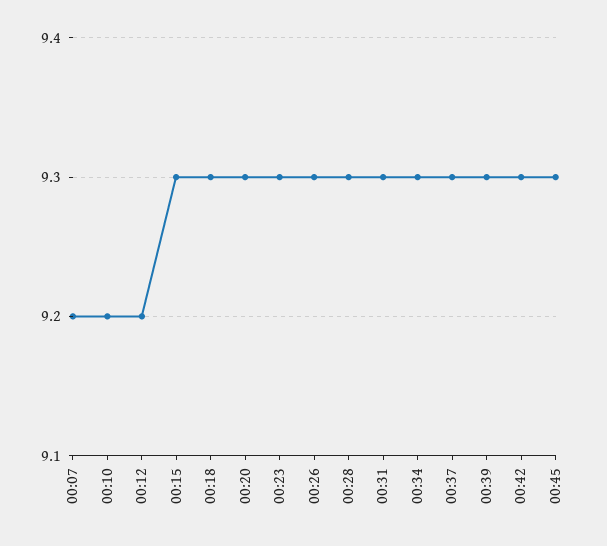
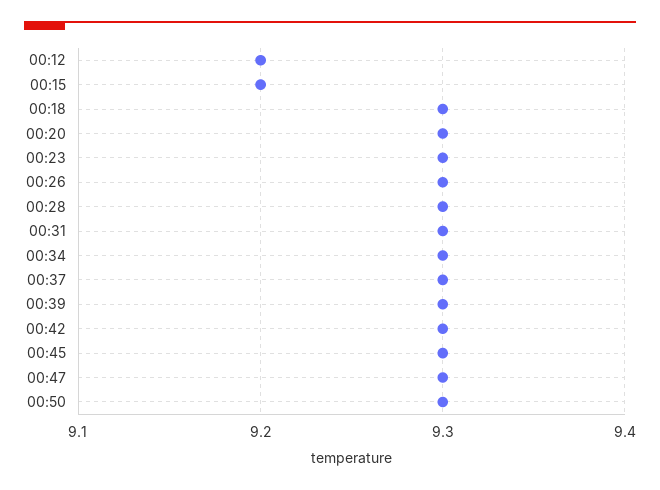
00:07: 9.2 -> none
00:10: 9.2 -> none
00:15: 9.3 -> 9.2
00:47: none -> 9.3
00:50: none -> 9.3

